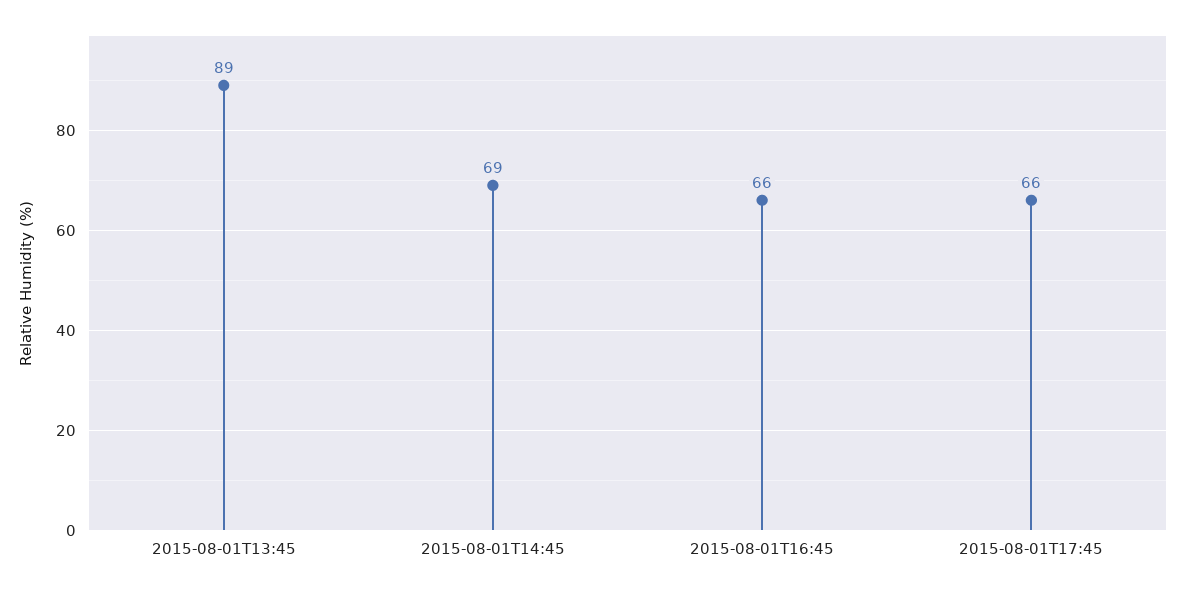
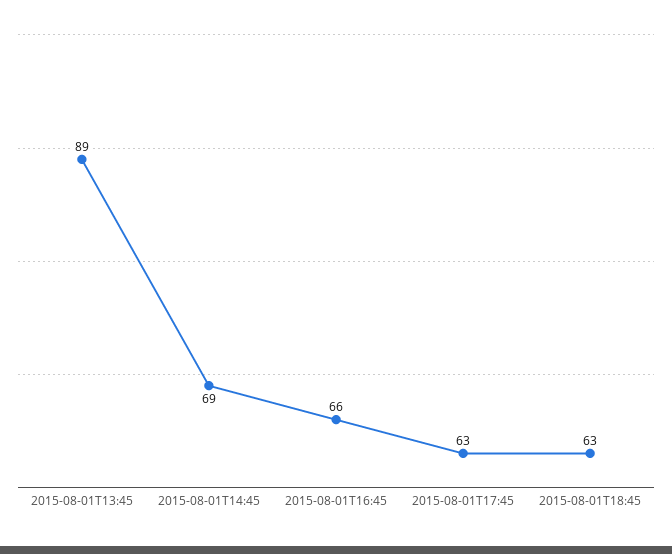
2015-08-01T17:45: 66 -> 63
2015-08-01T18:45: none -> 63

